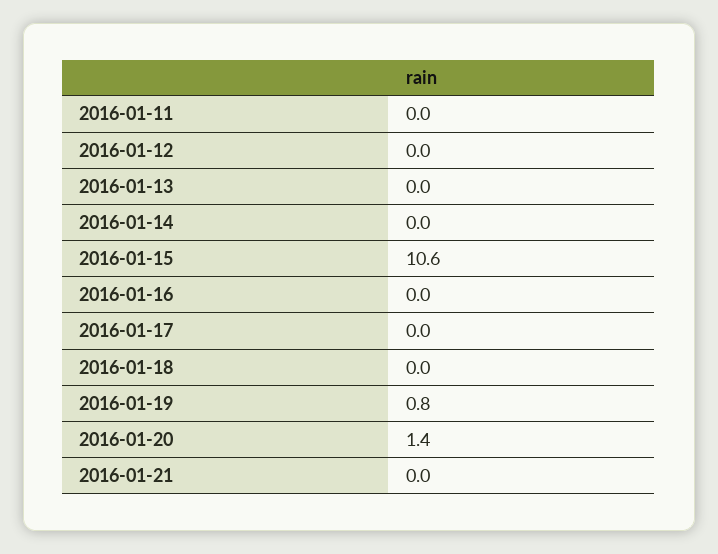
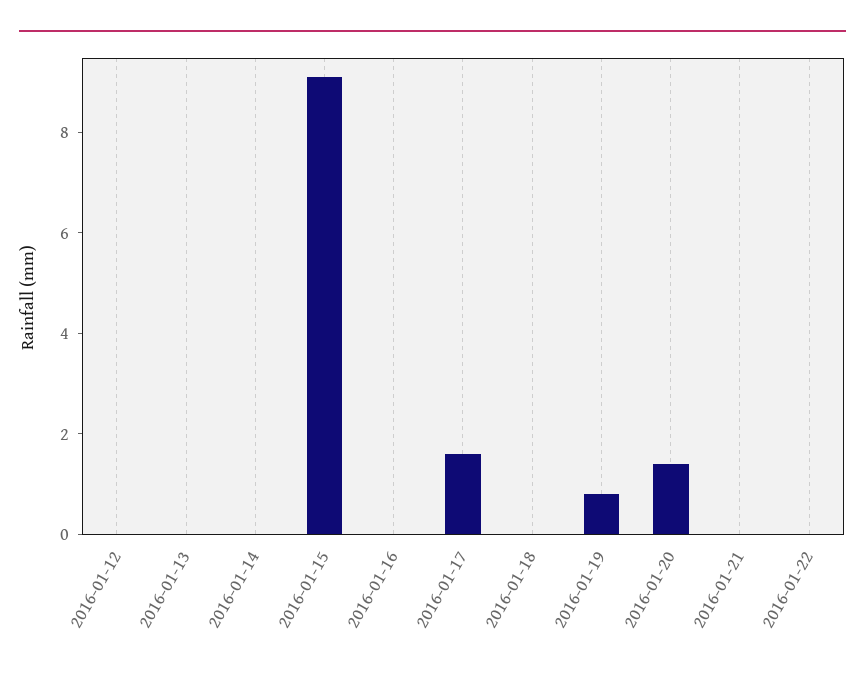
2016-01-11: 0 -> none
2016-01-15: 10.6 -> 9
2016-01-17: 0 -> 1.5
2016-01-22: none -> 0

